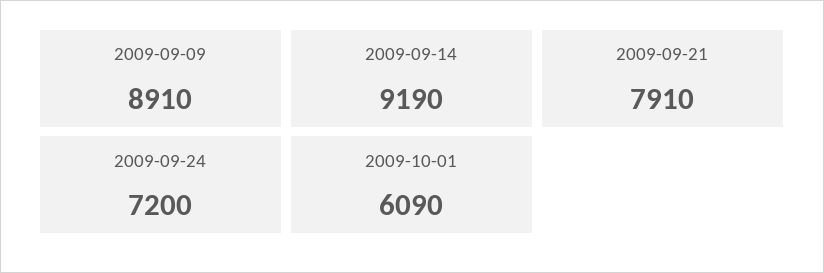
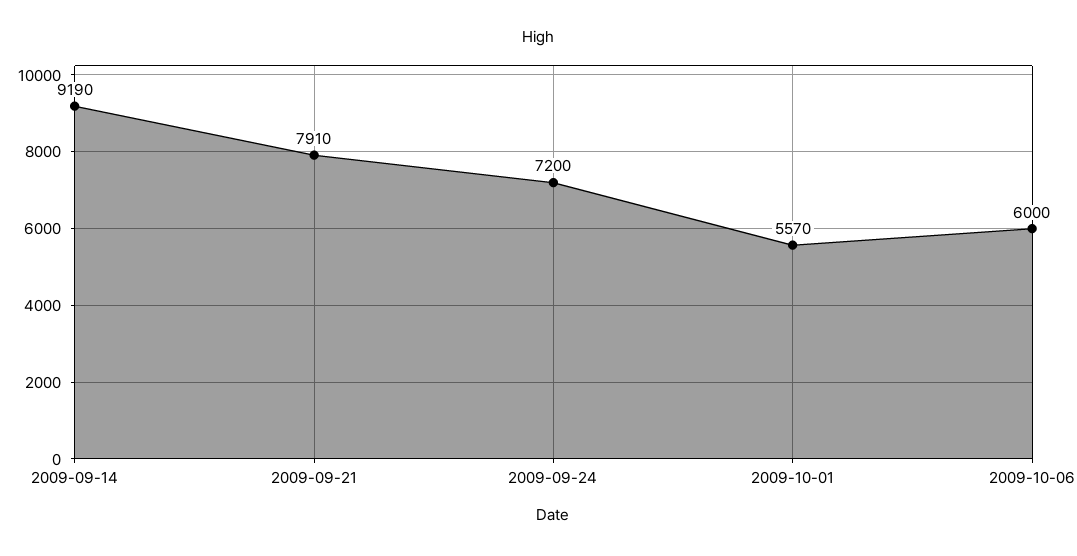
2009-09-09: 8910 -> none
2009-10-01: 6090 -> 5570
2009-10-06: none -> 6000

